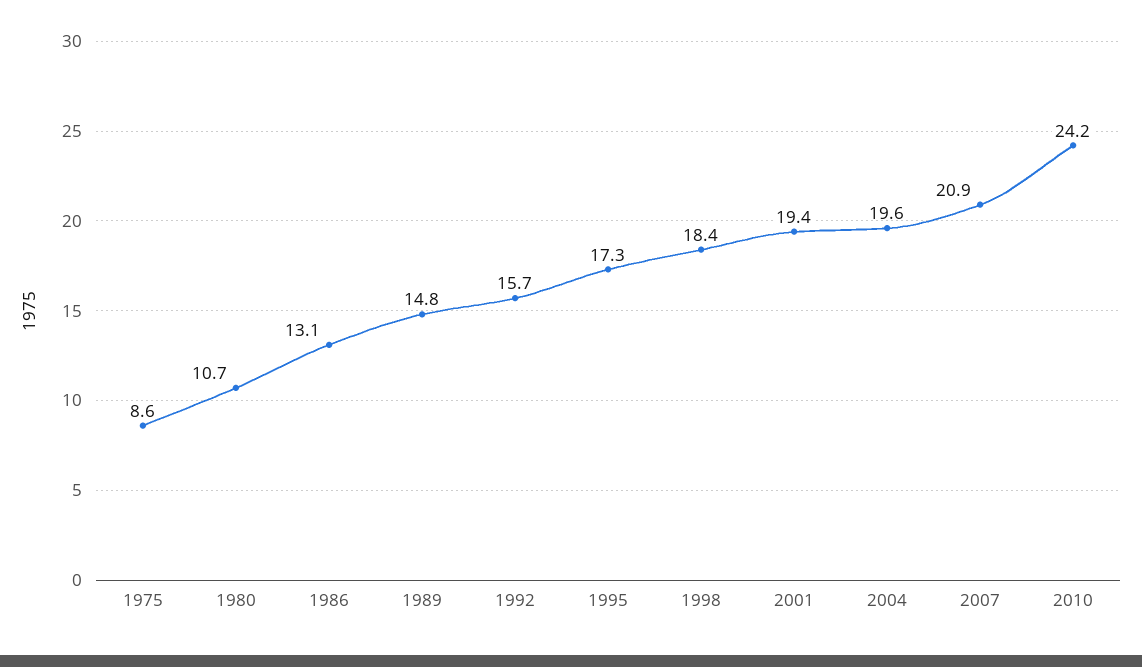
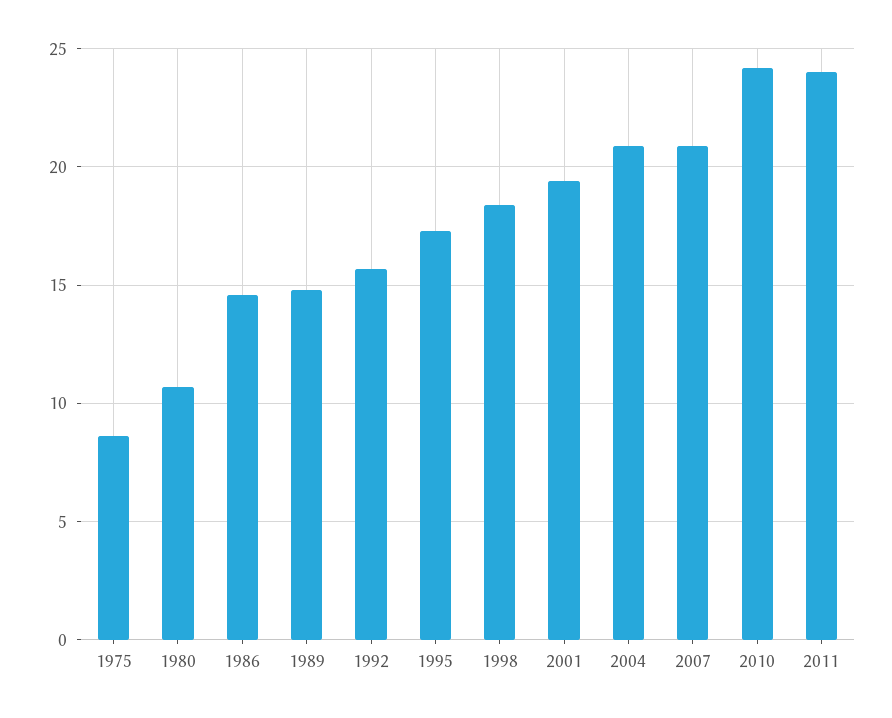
1986: 13.1 -> 14.5
2004: 19.6 -> 21
2011: none -> 24

